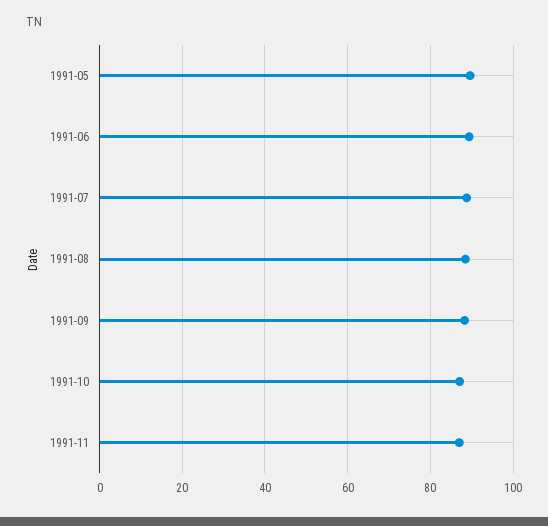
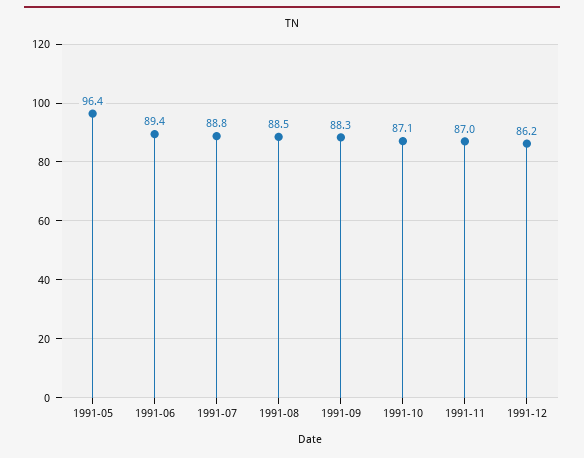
1991-05: 90 -> 96.4
1991-12: none -> 86.2

